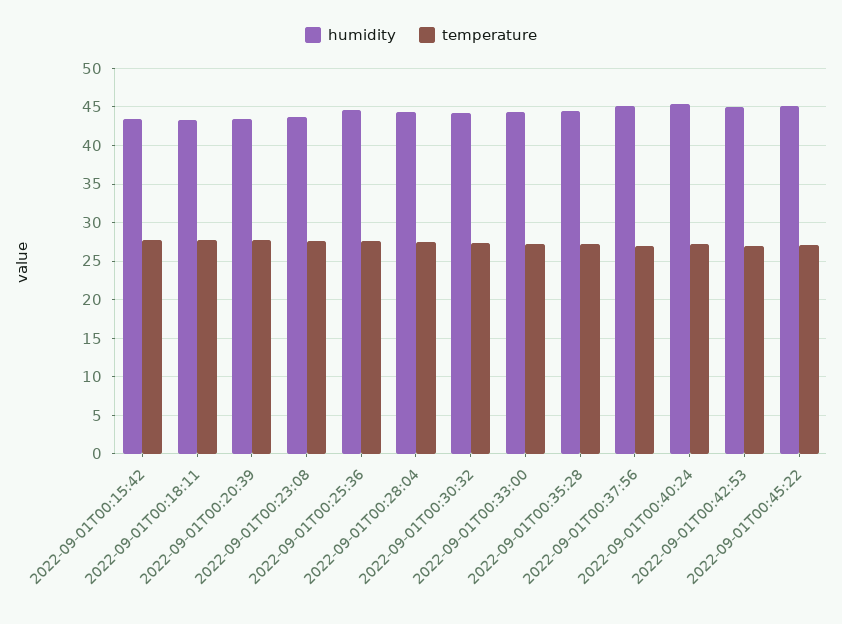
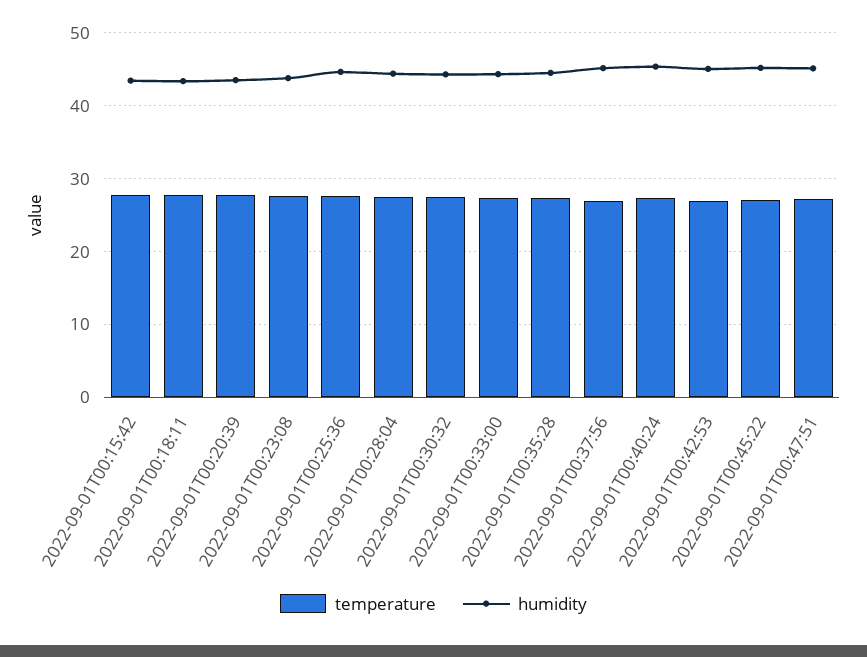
temperature, 2022-09-01T00:47:51: none -> 27
humidity, 2022-09-01T00:47:51: none -> 45

